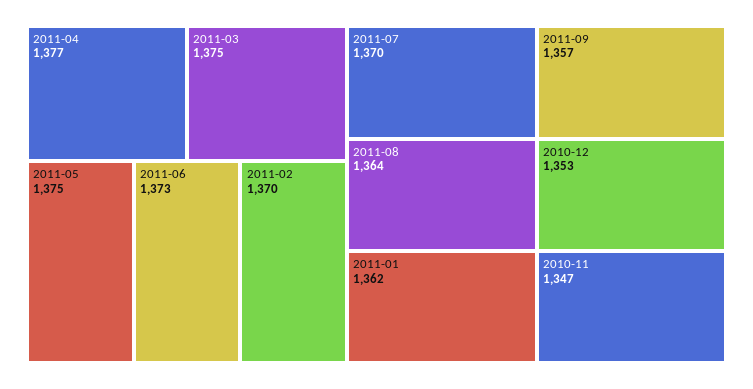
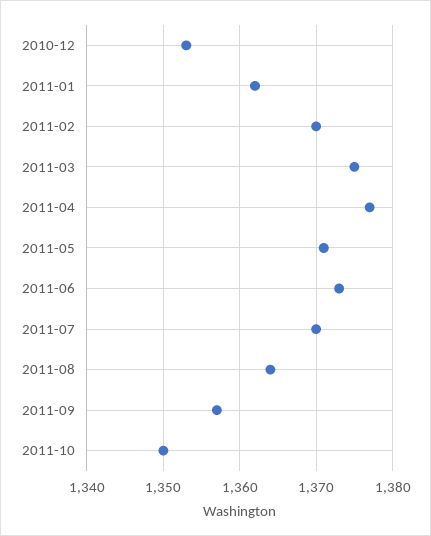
2011-05: 1375 -> 1371
2010-11: 1347 -> none
2011-10: none -> 1350

